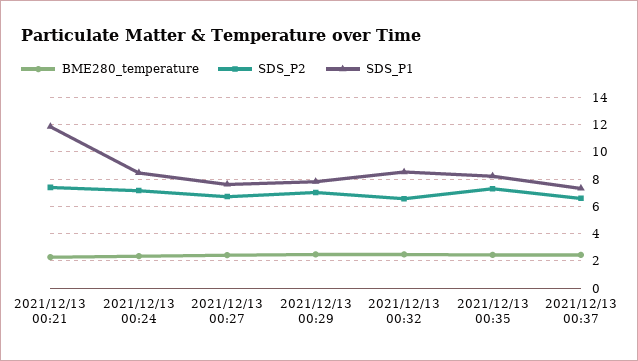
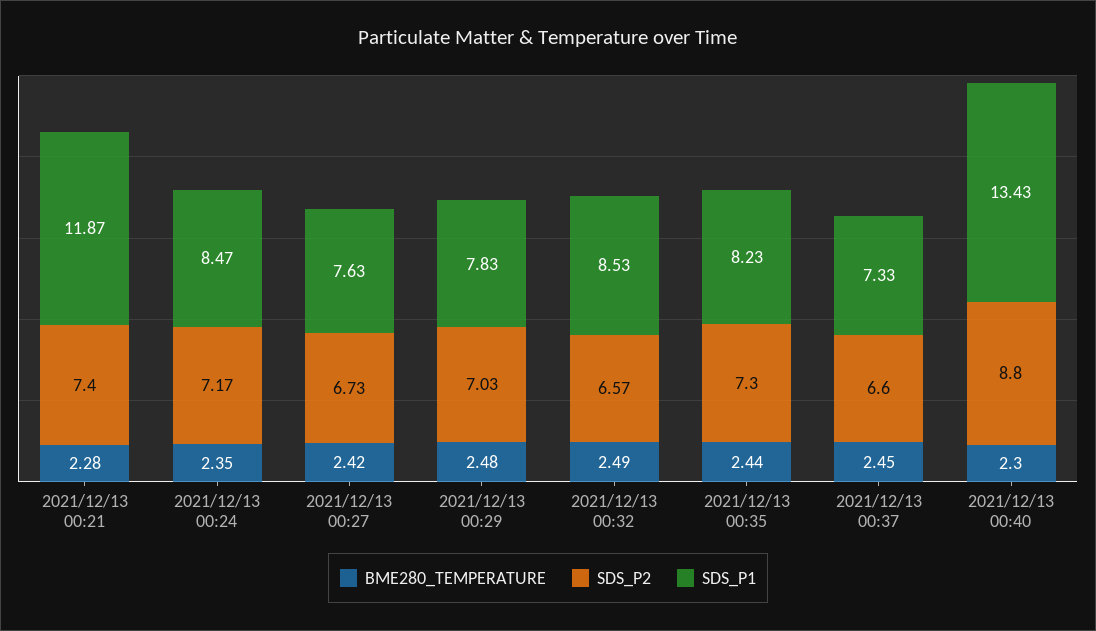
BME280_temperature, 2021/12/13 00:40: none -> 2.3
SDS_P2, 2021/12/13 00:40: none -> 8.8
SDS_P1, 2021/12/13 00:40: none -> 13.43

